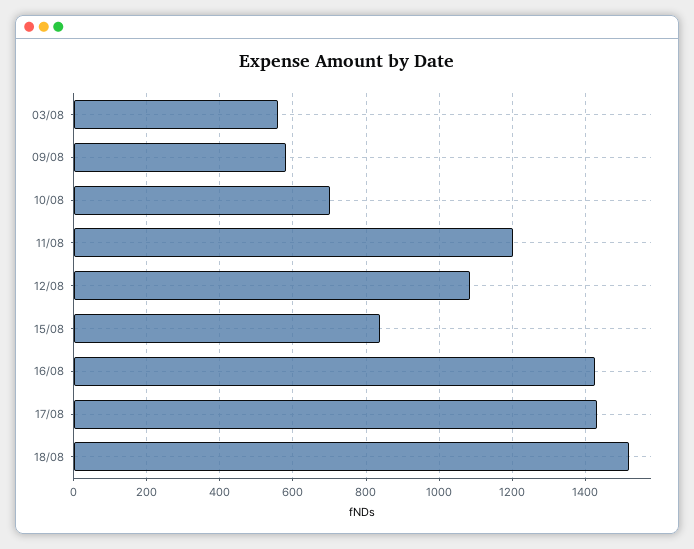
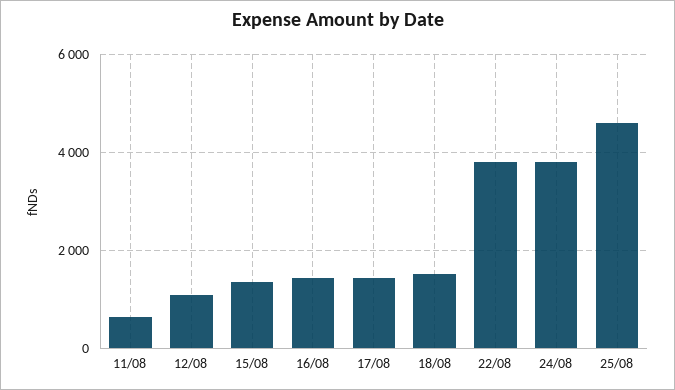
03/08: 560 -> none
09/08: 580 -> none
10/08: 700 -> none
11/08: 1200 -> 600
15/08: 840 -> 1400
22/08: none -> 3800
24/08: none -> 3800
25/08: none -> 4600

